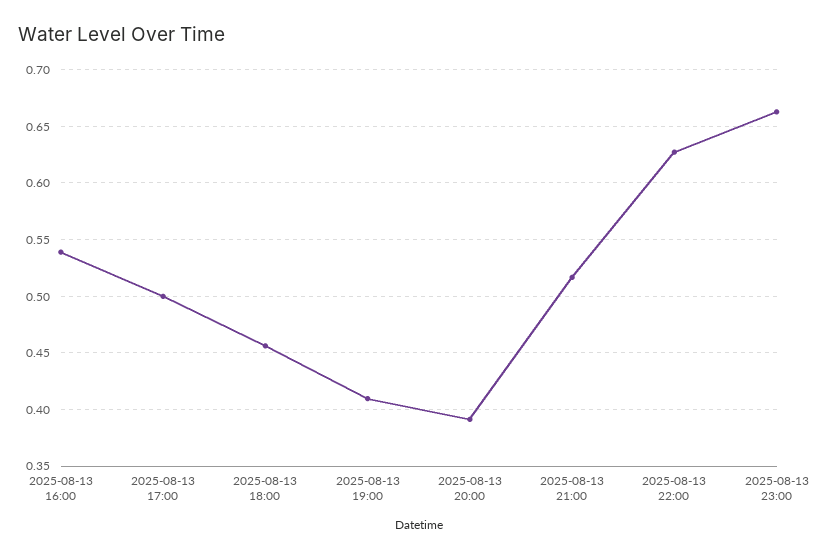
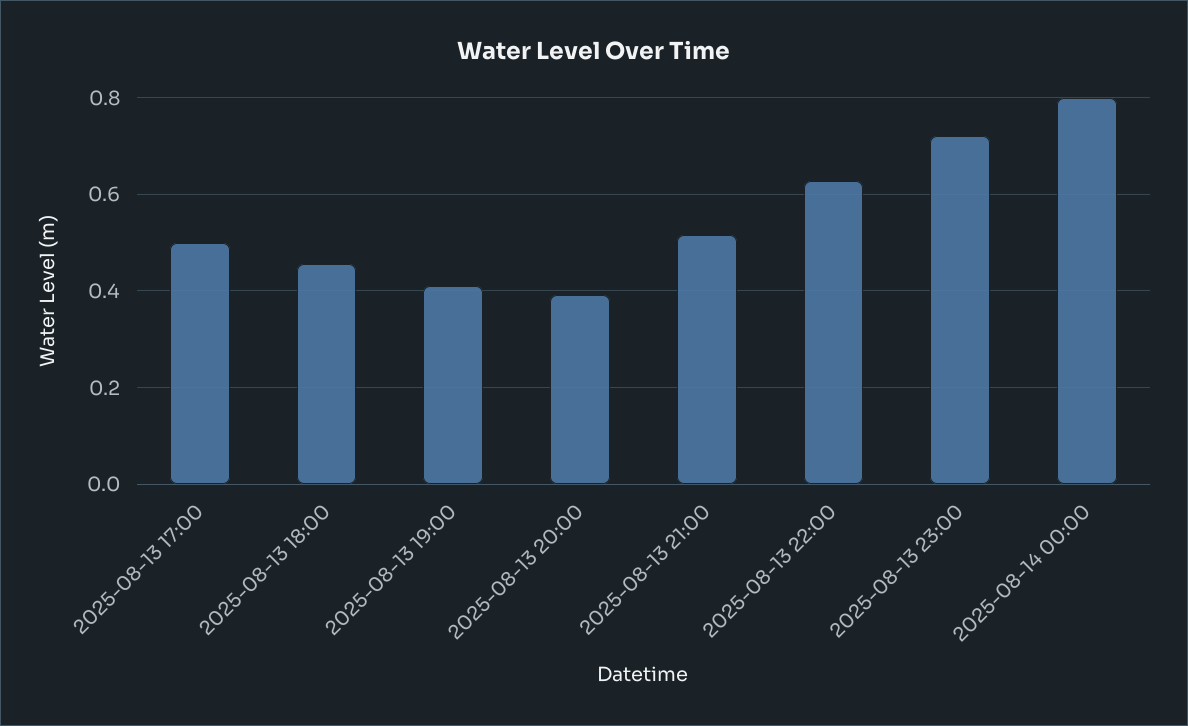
2025-08-13 16:00: 0.54 -> none
2025-08-13 23:00: 0.66 -> 0.72
2025-08-14 00:00: none -> 0.8

